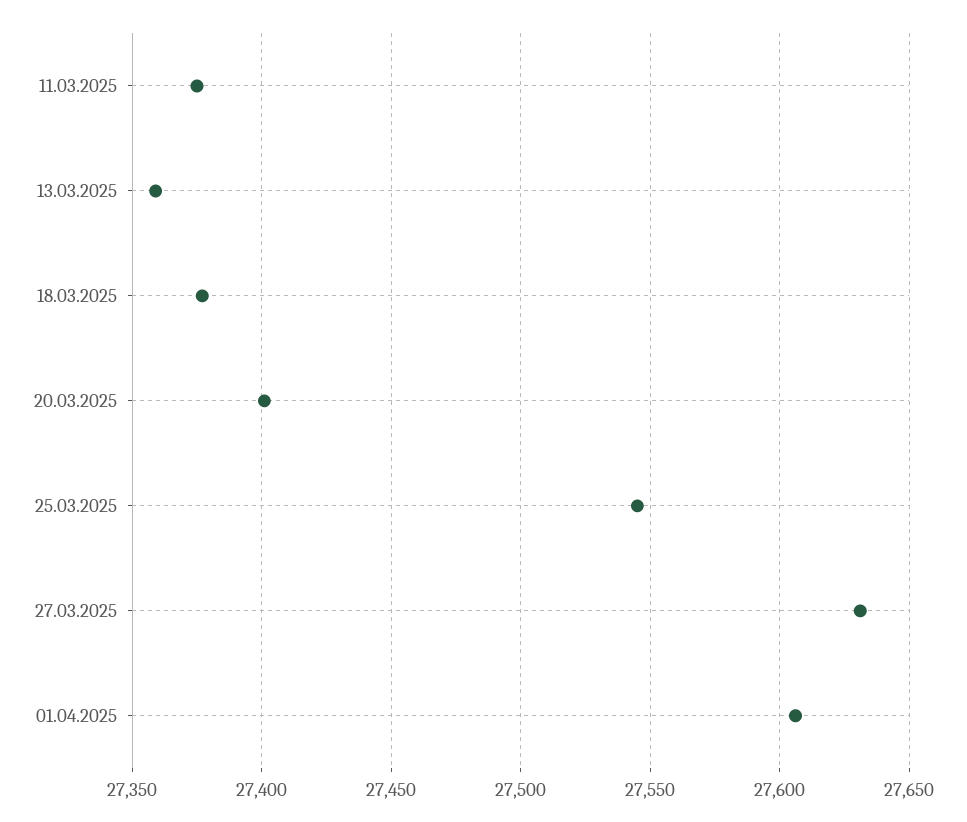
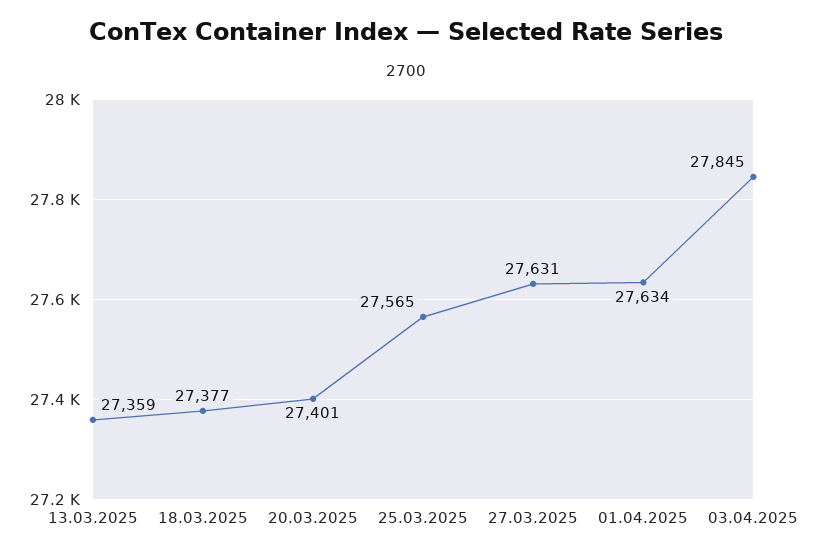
11.03.2025: 27375 -> none
25.03.2025: 27545 -> 27565
01.04.2025: 27605 -> 27634
03.04.2025: none -> 27845

